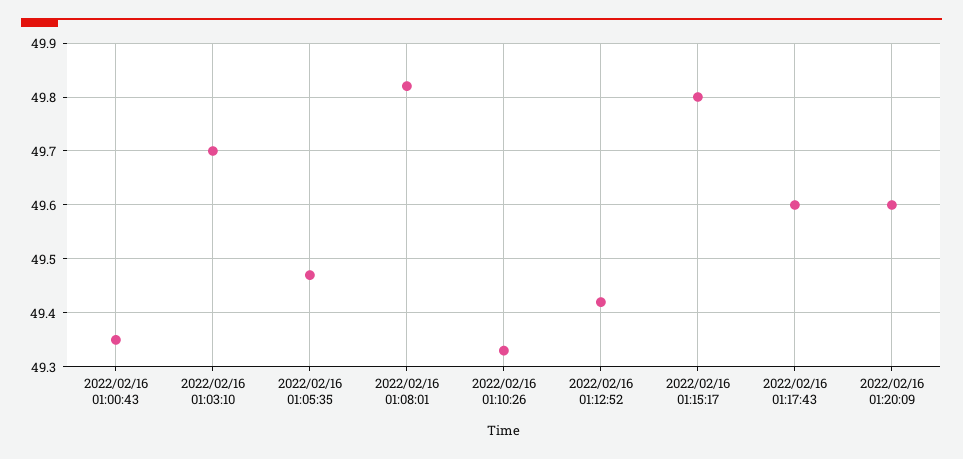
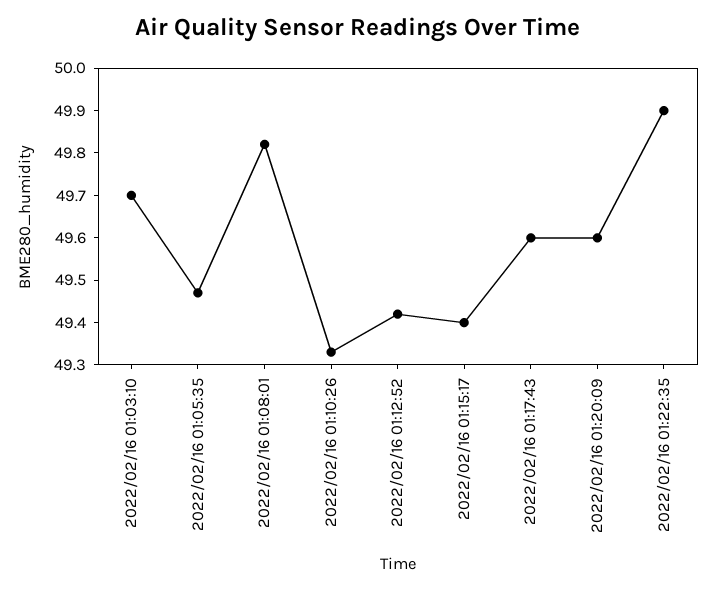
2022/02/16 01:00:43: 49.35 -> none
2022/02/16 01:15:17: 49.8 -> 49.4
2022/02/16 01:22:35: none -> 49.9

